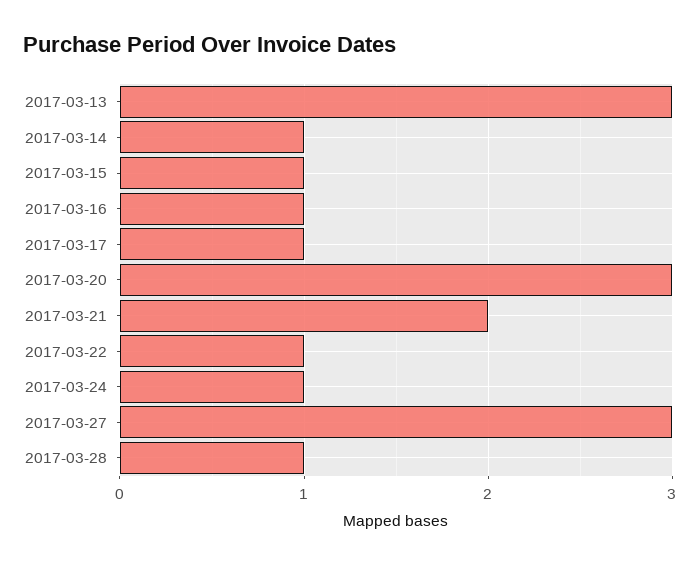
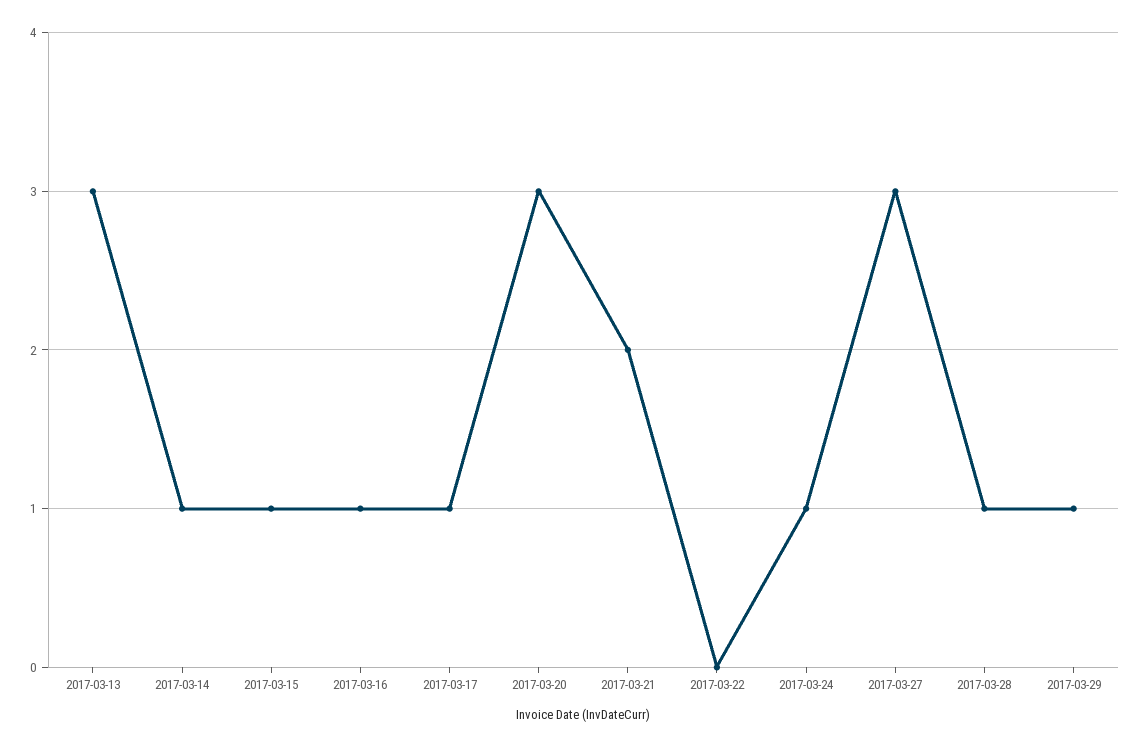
2017-03-22: 1 -> 0
2017-03-29: none -> 1

